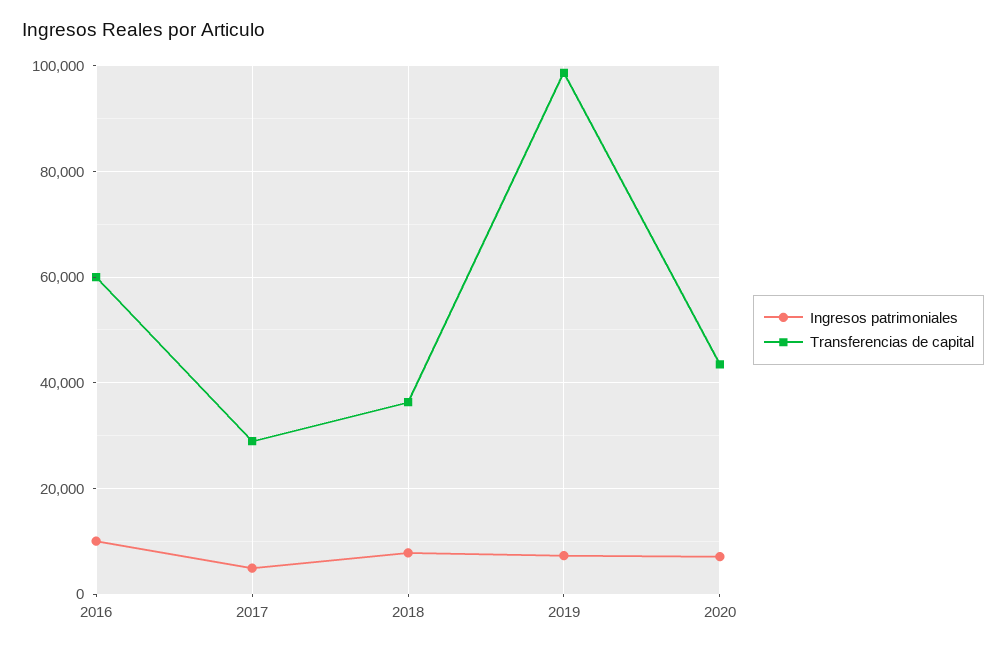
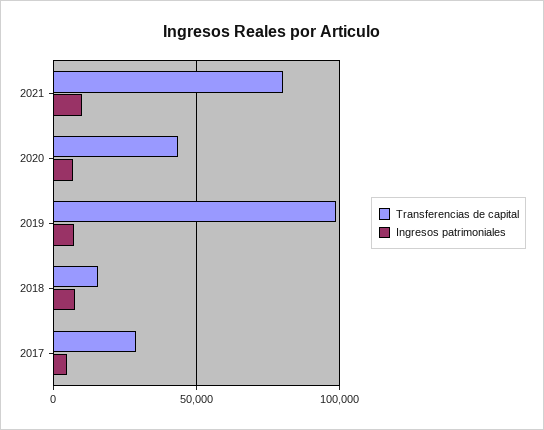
Ingresos patrimoniales, 2016: 10000 -> none
Transferencias de capital, 2016: 60000 -> none
Transferencias de capital, 2018: 36000 -> 15000
Transferencias de capital, 2021: none -> 80000
Ingresos patrimoniales, 2021: none -> 10000

